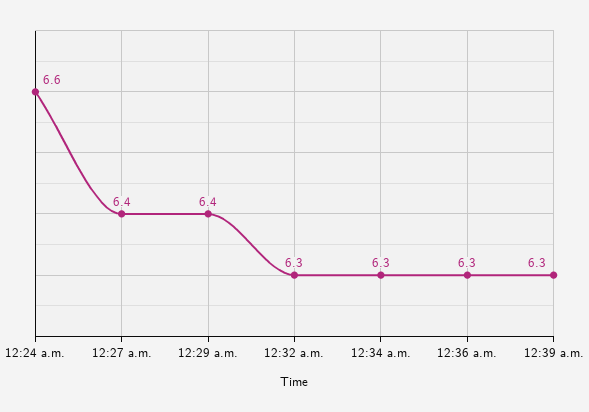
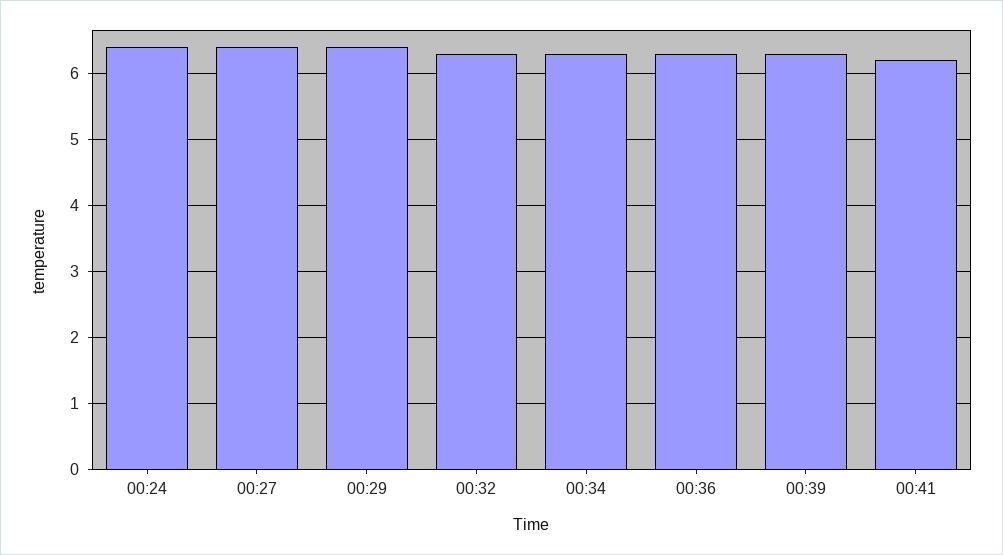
12:24 a.m.: 6.6 -> 6.4
00:41: none -> 6.2

